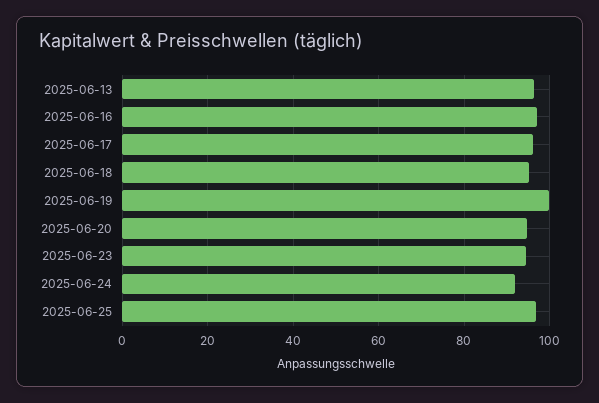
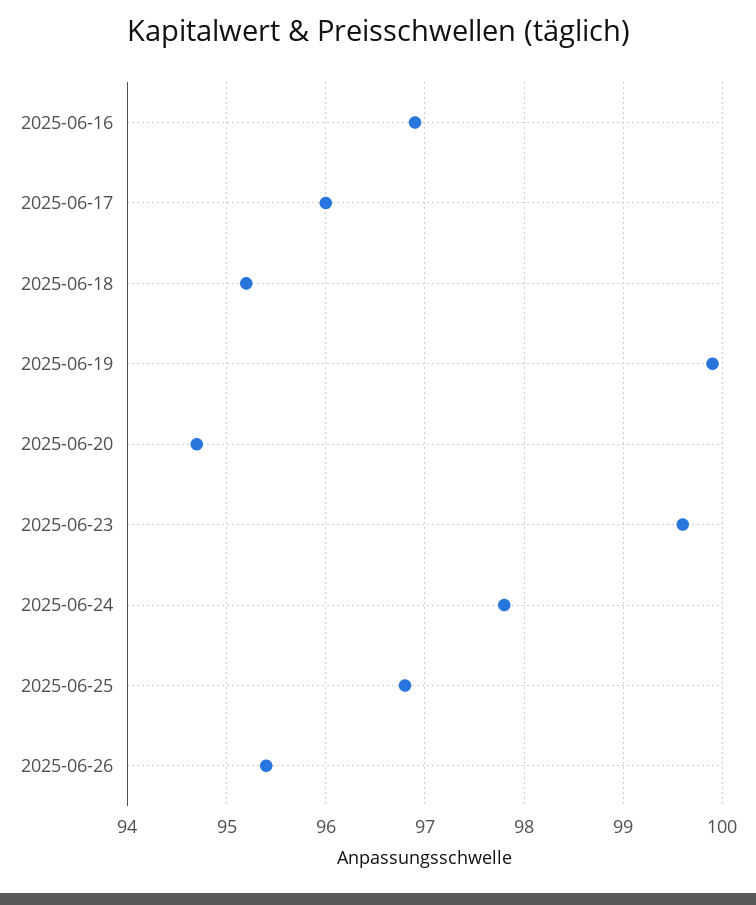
2025-06-13: 96 -> none
2025-06-23: 94 -> 99.6
2025-06-24: 92 -> 97.8
2025-06-26: none -> 95.4

